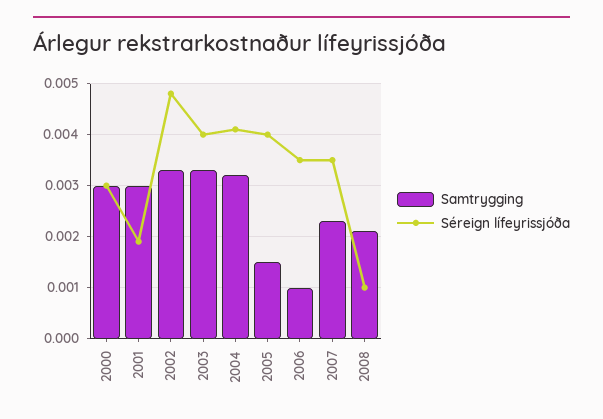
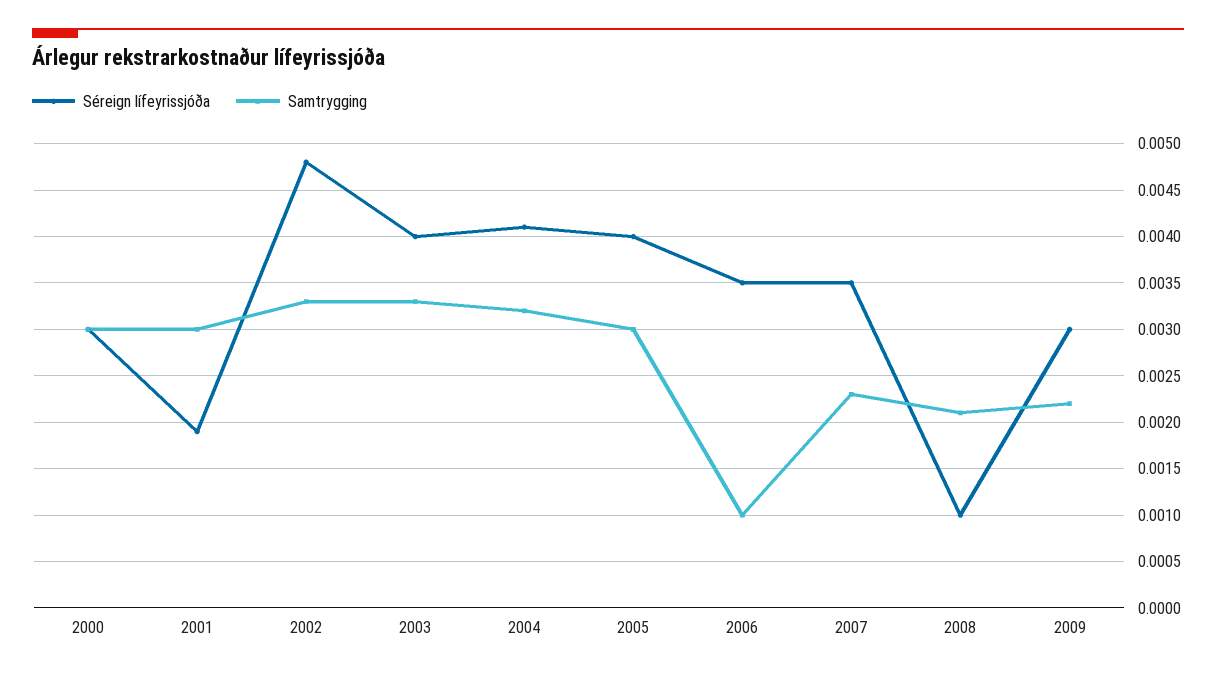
Samtrygging, 2005: 0.0015 -> 0.003
Séreign lífeyrissjóða, 2009: none -> 0.003
Samtrygging, 2009: none -> 0.0022

